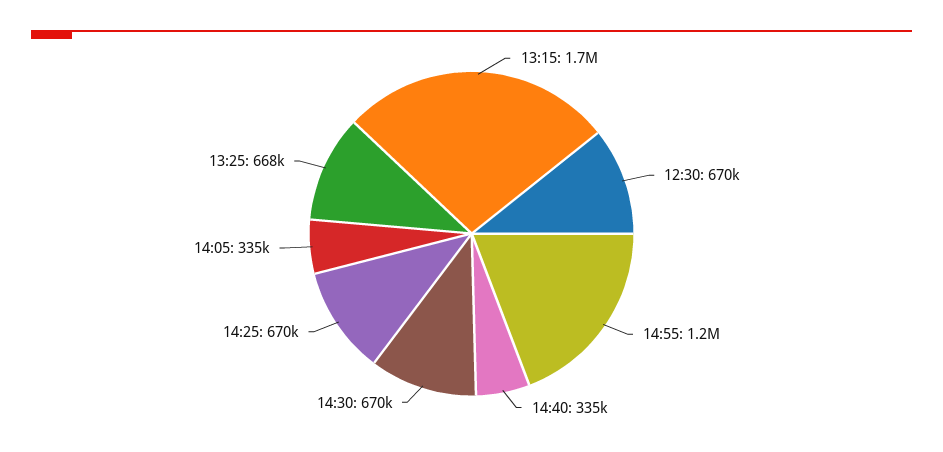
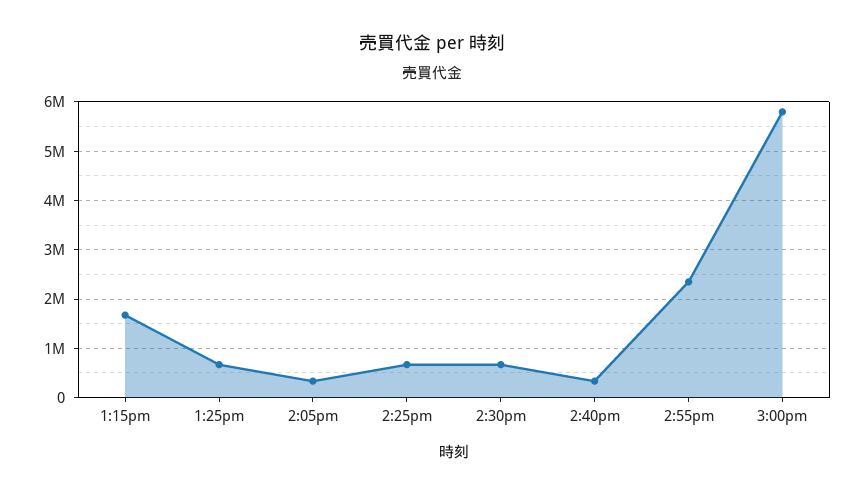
12:30: 670000 -> none
14:55: 1200000 -> 2400000
3:00pm: none -> 5800000

